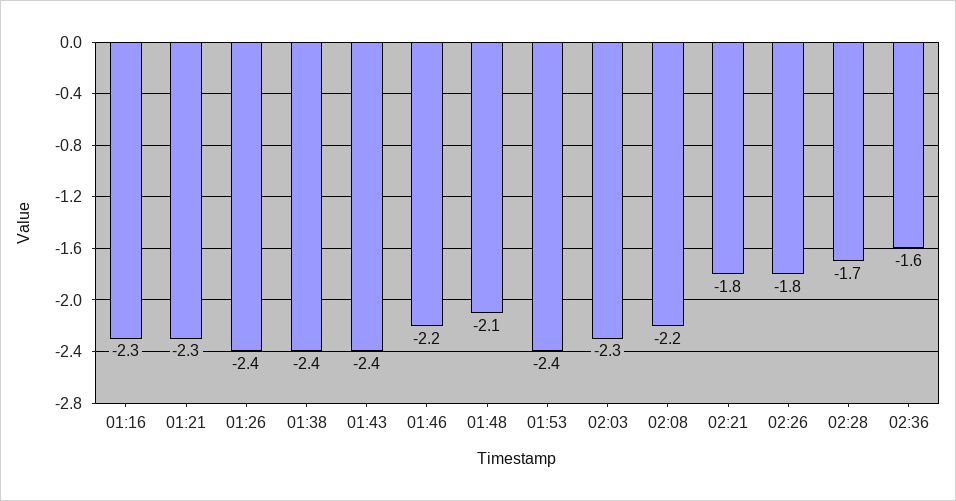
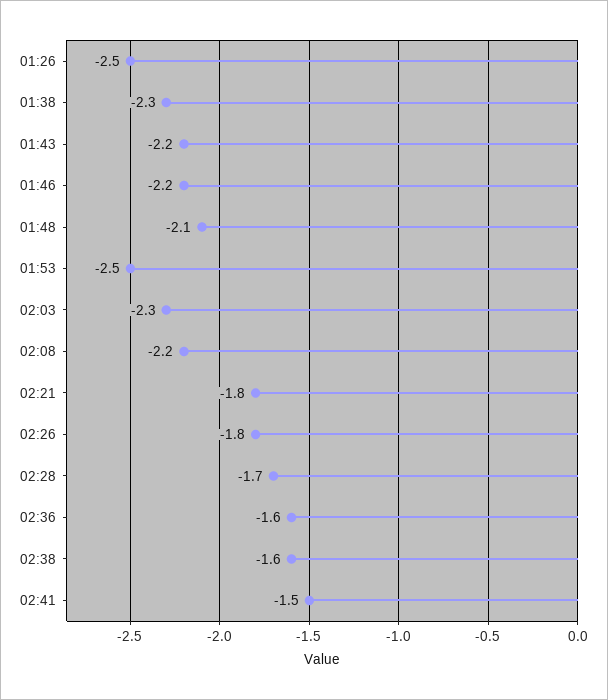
01:16: -2.3 -> none
01:21: -2.3 -> none
01:26: -2.4 -> -2.5
01:38: -2.4 -> -2.3
01:43: -2.4 -> -2.2
01:53: -2.4 -> -2.5
02:38: none -> -1.6
02:41: none -> -1.5

